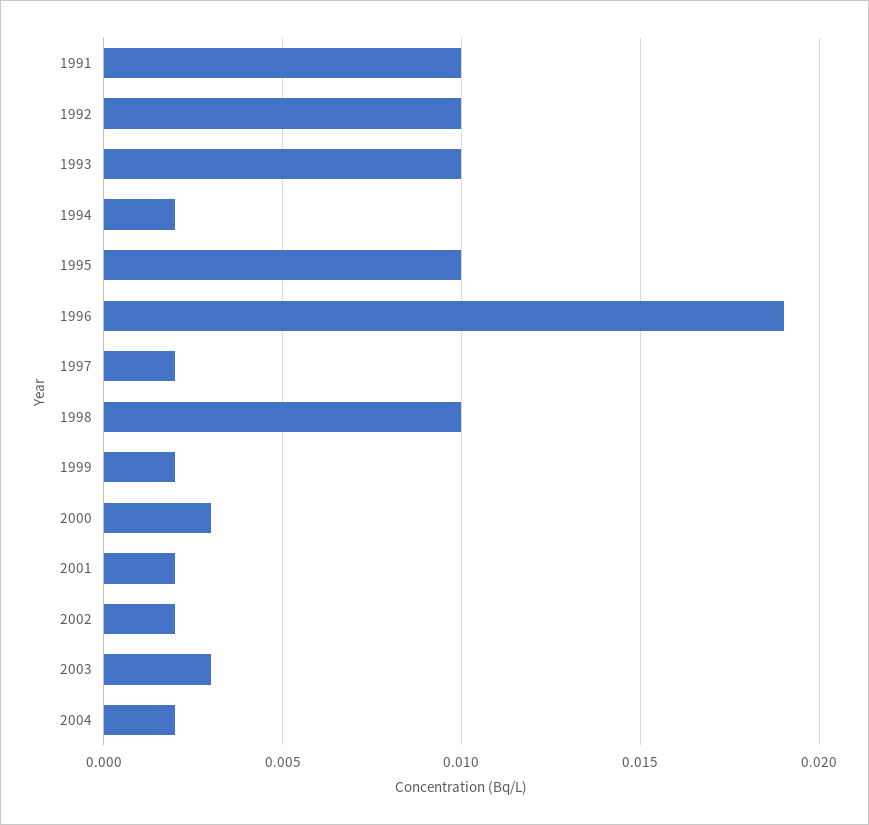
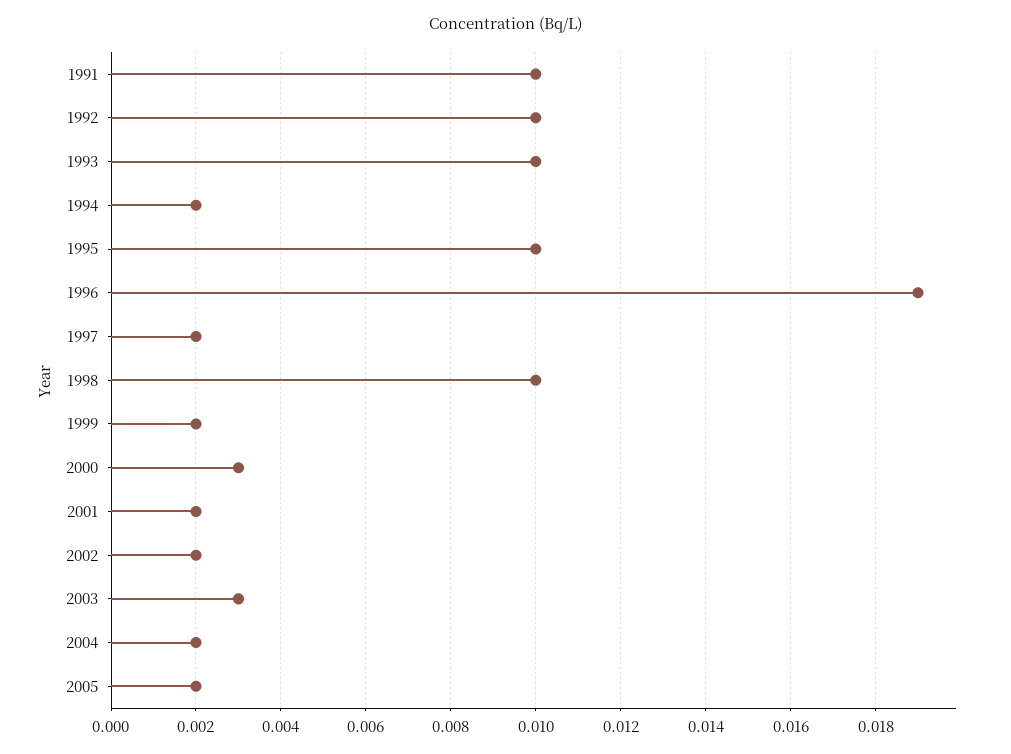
2005: none -> 0.002

